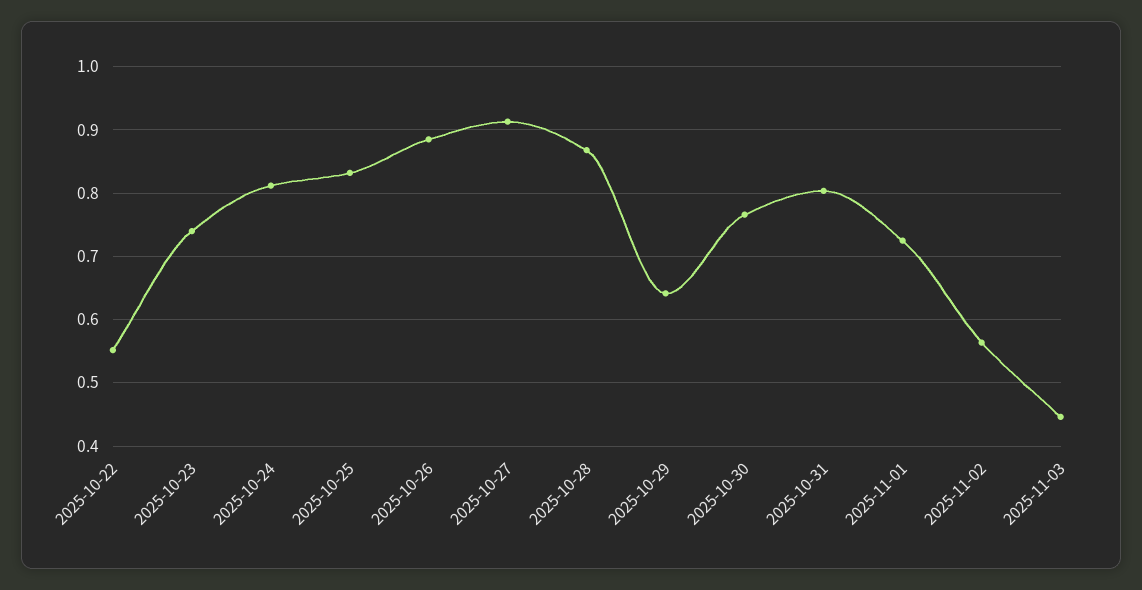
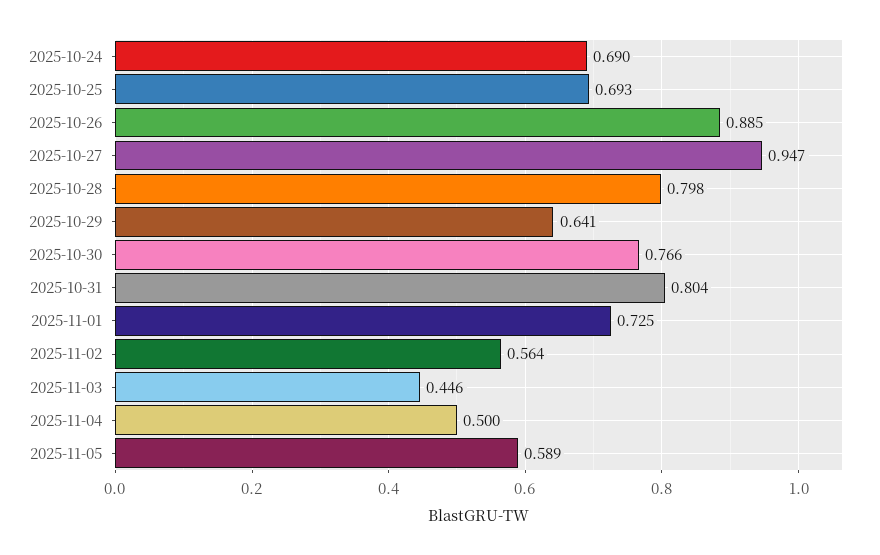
2025-10-22: 0.55 -> none
2025-10-23: 0.74 -> none
2025-10-24: 0.81 -> 0.69
2025-10-25: 0.83 -> 0.693
2025-10-27: 0.91 -> 0.947
2025-10-28: 0.87 -> 0.798
2025-11-04: none -> 0.5
2025-11-05: none -> 0.589

